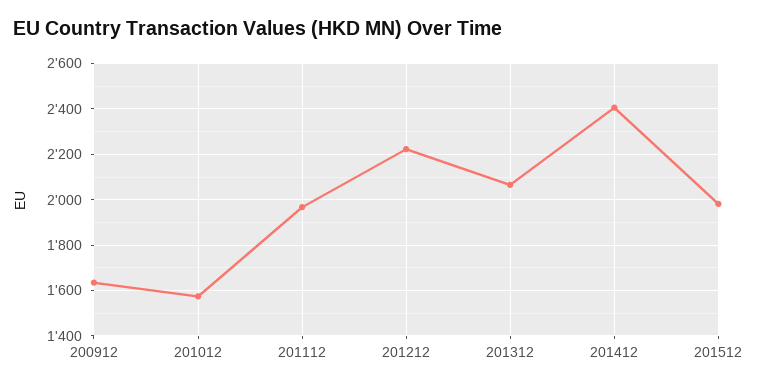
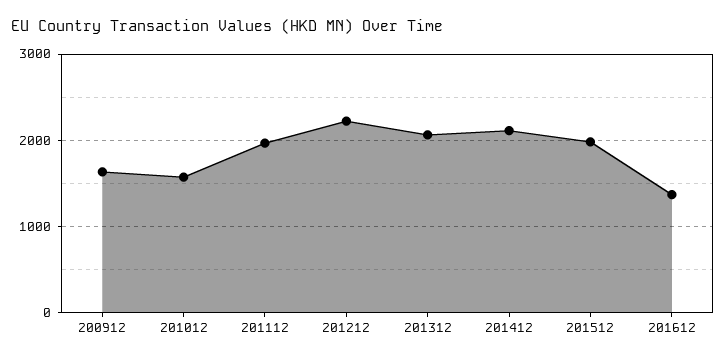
201412: 2400 -> 2100
201612: none -> 1400

